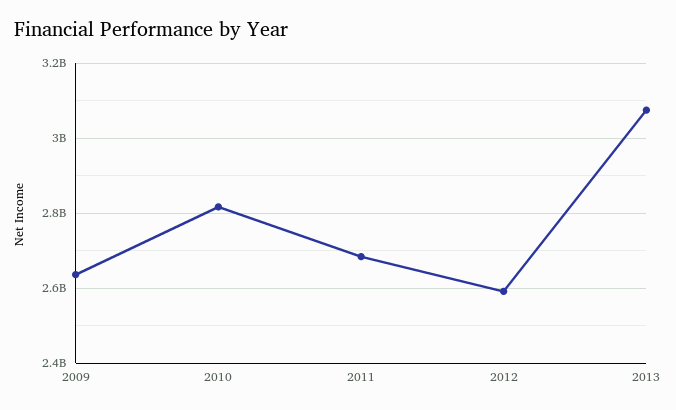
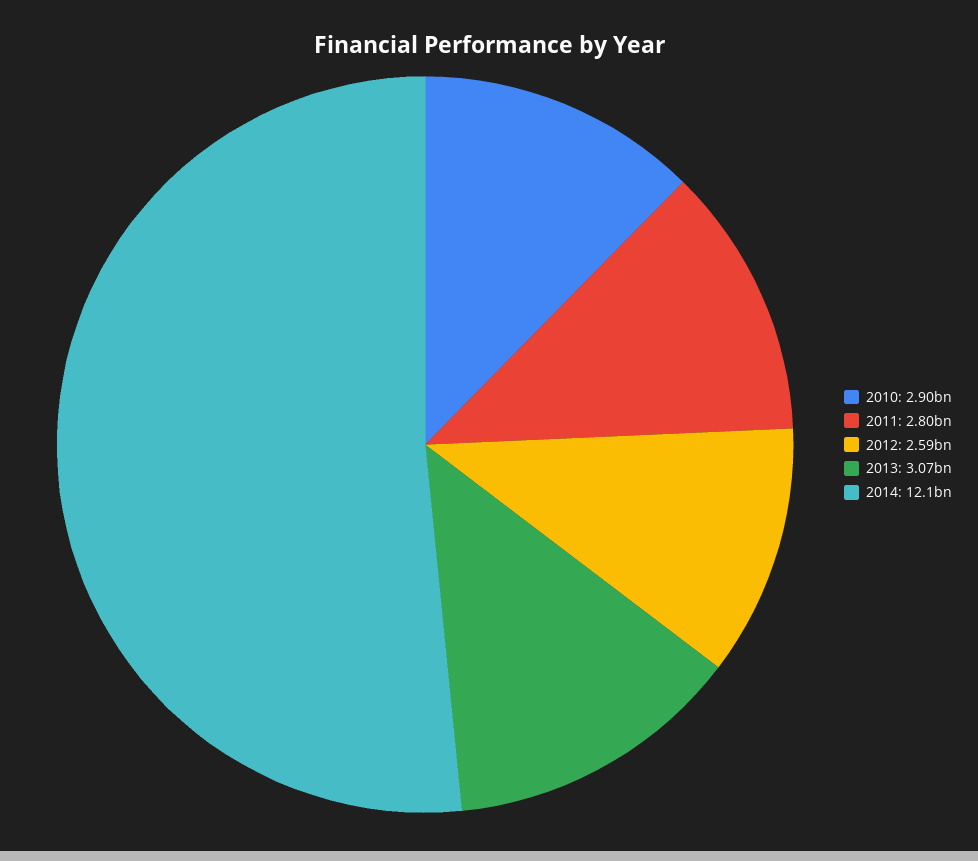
2009: 2640000000 -> none
2010: 2820000000 -> 2900000000
2011: 2680000000 -> 2800000000
2014: none -> 12100000000

